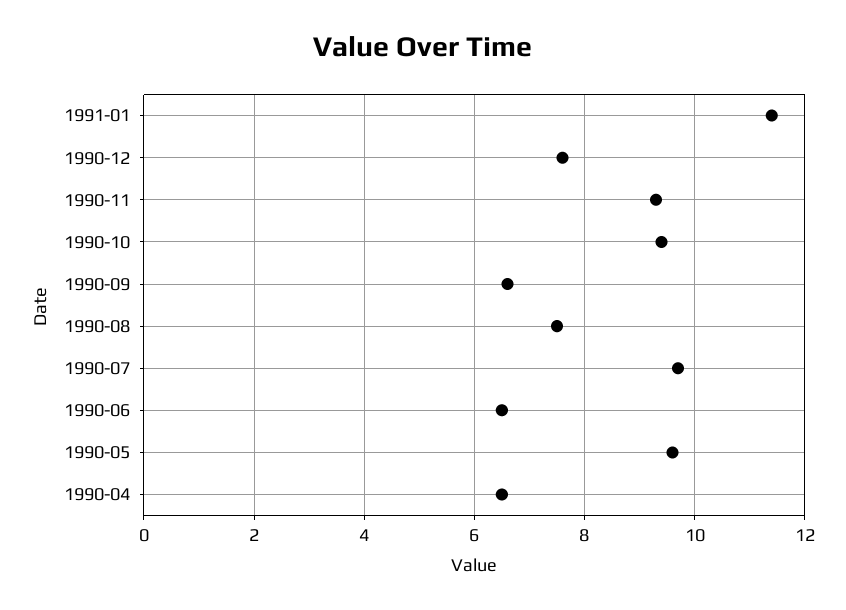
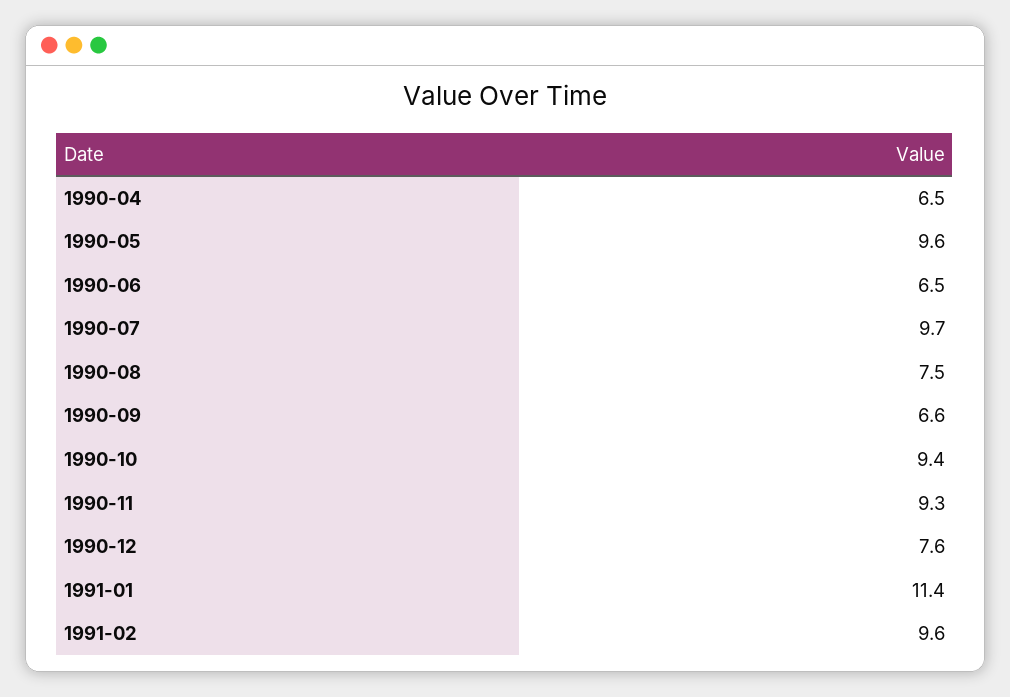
1991-02: none -> 9.6

